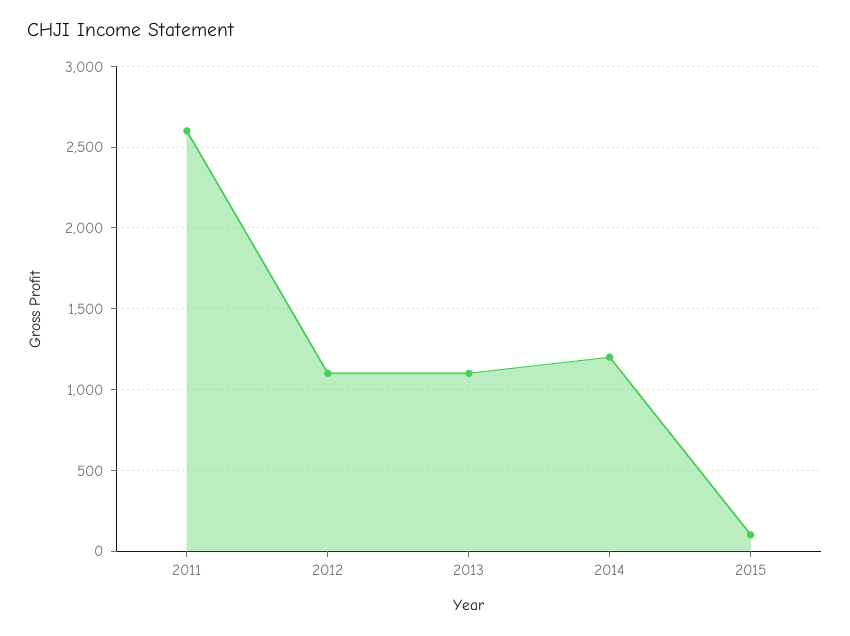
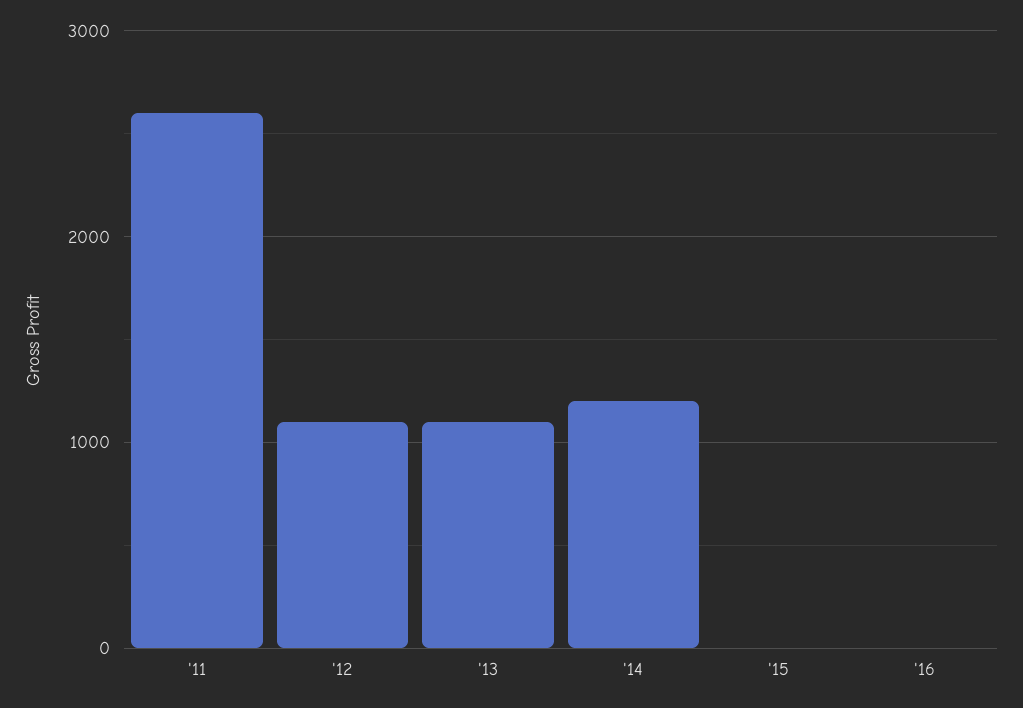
2015: 100 -> 0
'16: none -> 0

